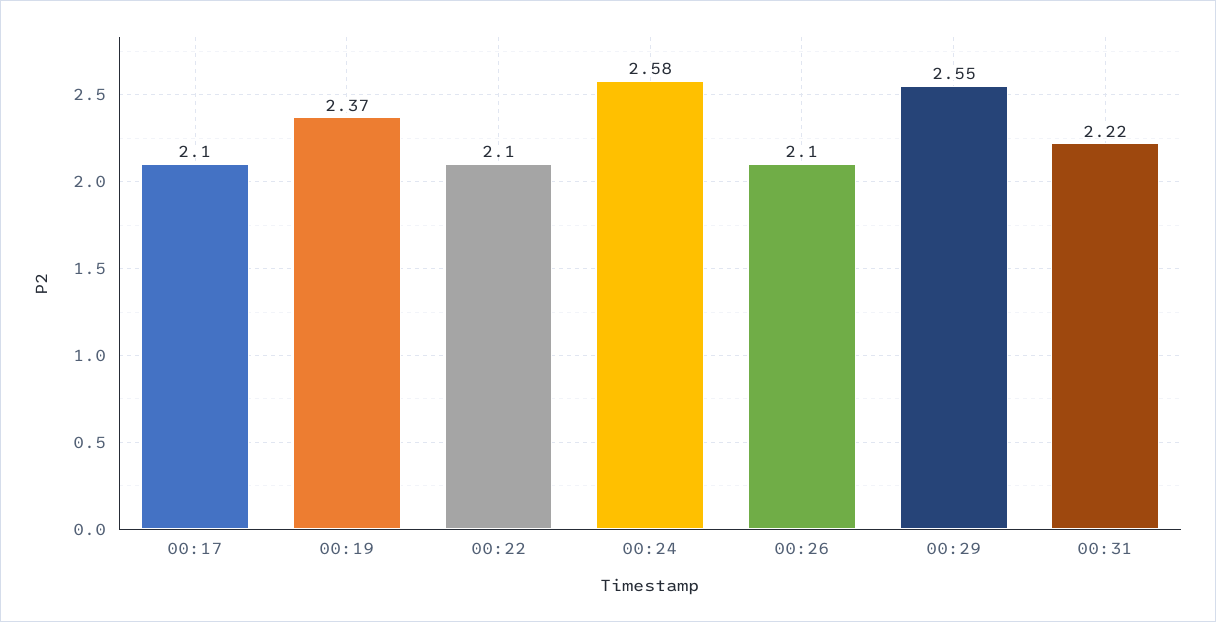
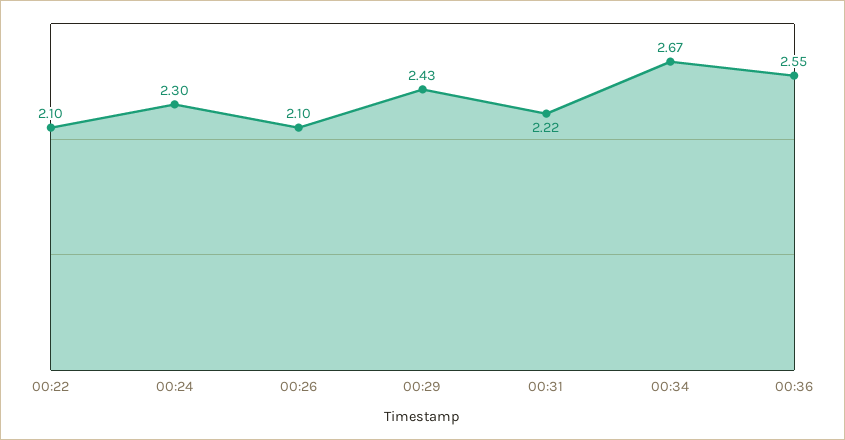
00:17: 2.1 -> none
00:19: 2.37 -> none
00:24: 2.58 -> 2.3
00:29: 2.55 -> 2.43
00:34: none -> 2.67
00:36: none -> 2.55

